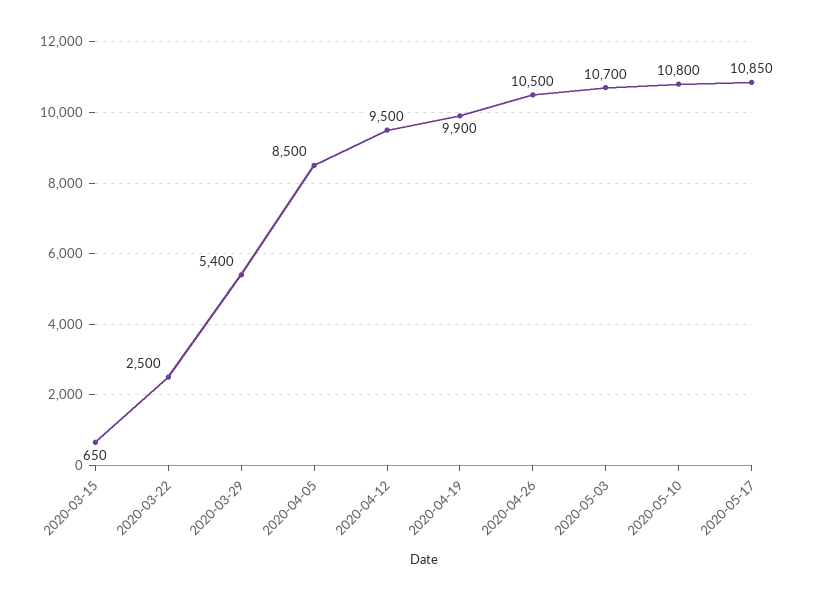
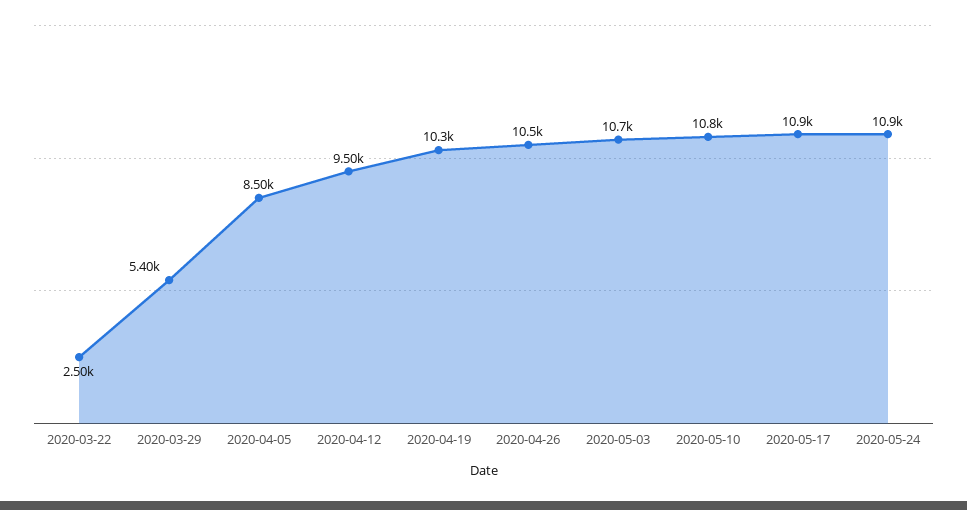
2020-03-15: 650 -> none
2020-04-19: 9900 -> 10300
2020-05-24: none -> 10900

